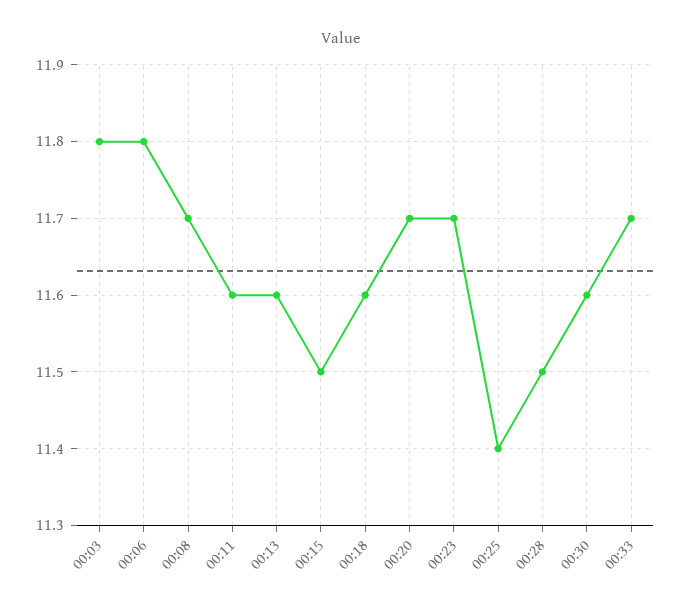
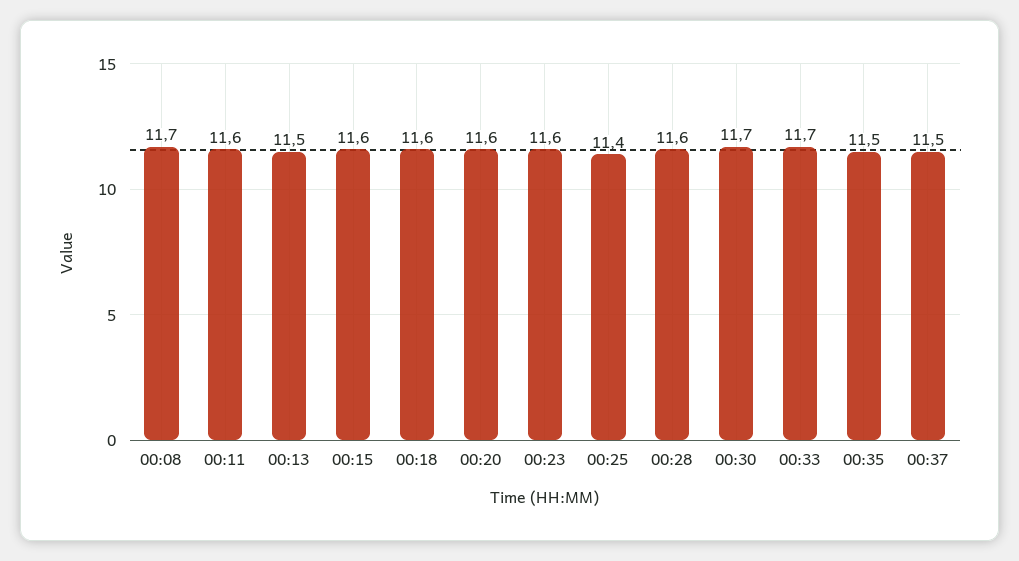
00:03: 11.8 -> none
00:06: 11.8 -> none
00:13: 11.6 -> 11.5
00:15: 11.5 -> 11.6
00:20: 11.7 -> 11.6
00:23: 11.7 -> 11.6
00:28: 11.5 -> 11.6
00:30: 11.6 -> 11.7
00:35: none -> 11.5
00:37: none -> 11.5

